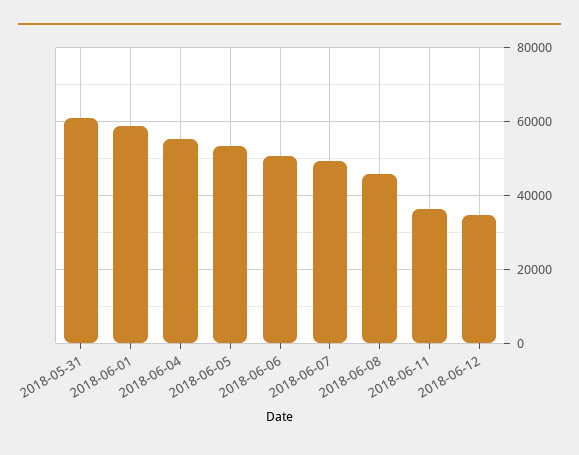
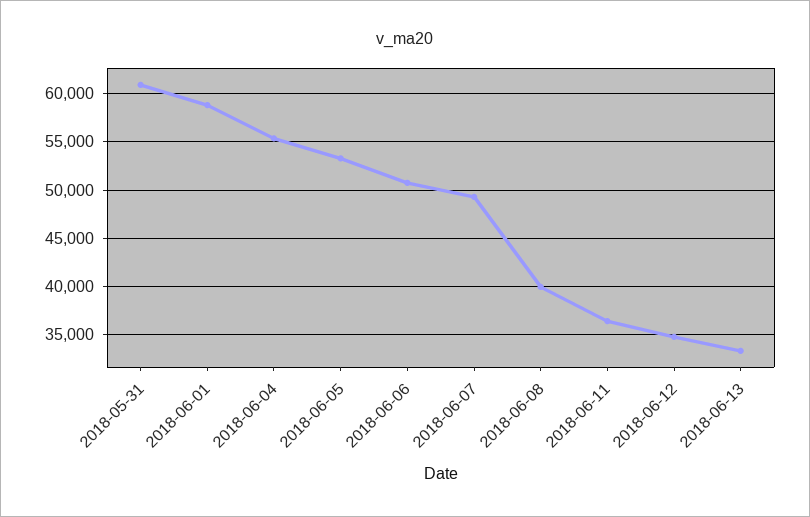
2018-06-08: 46000 -> 40000
2018-06-13: none -> 33000

